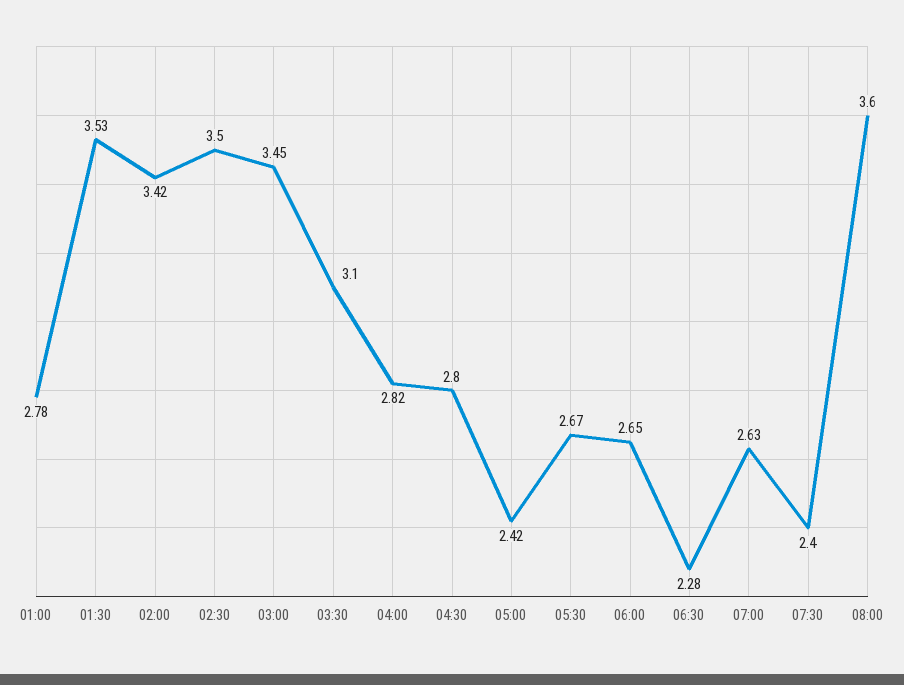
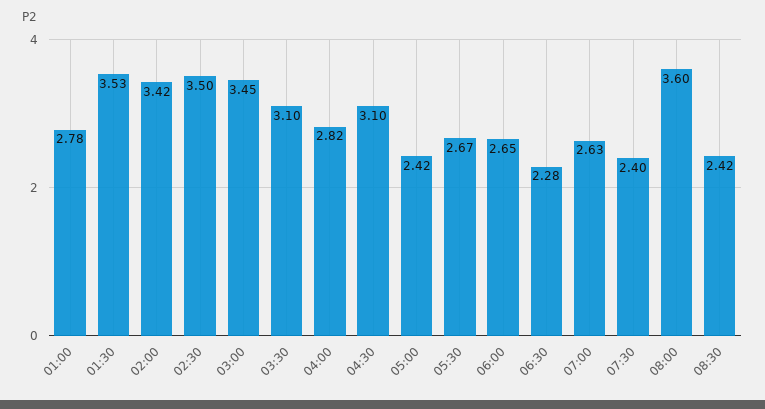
04:30: 2.8 -> 3.1
08:30: none -> 2.42

